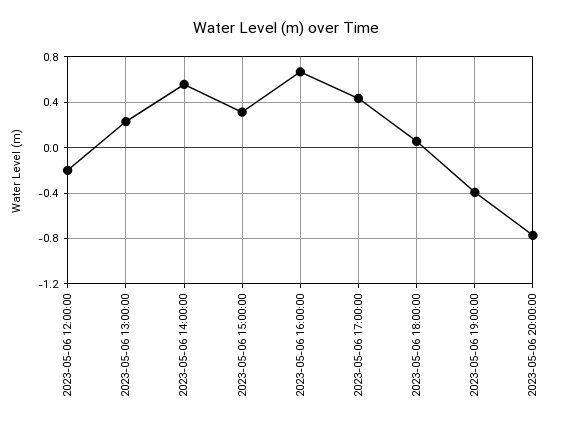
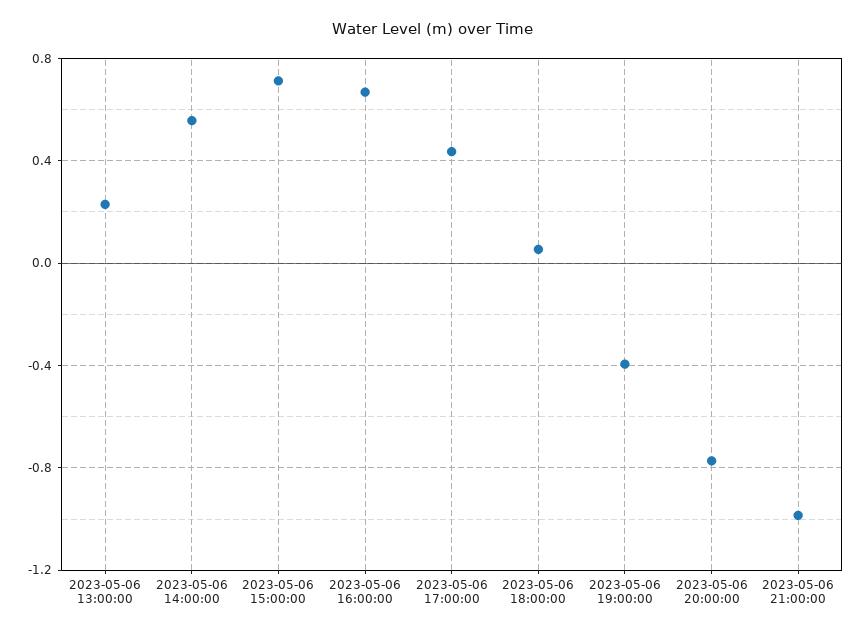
2023-05-06 12:00:00: -0.2 -> none
2023-05-06 15:00:00: 0.3 -> 0.7
2023-05-06 21:00:00: none -> -1

